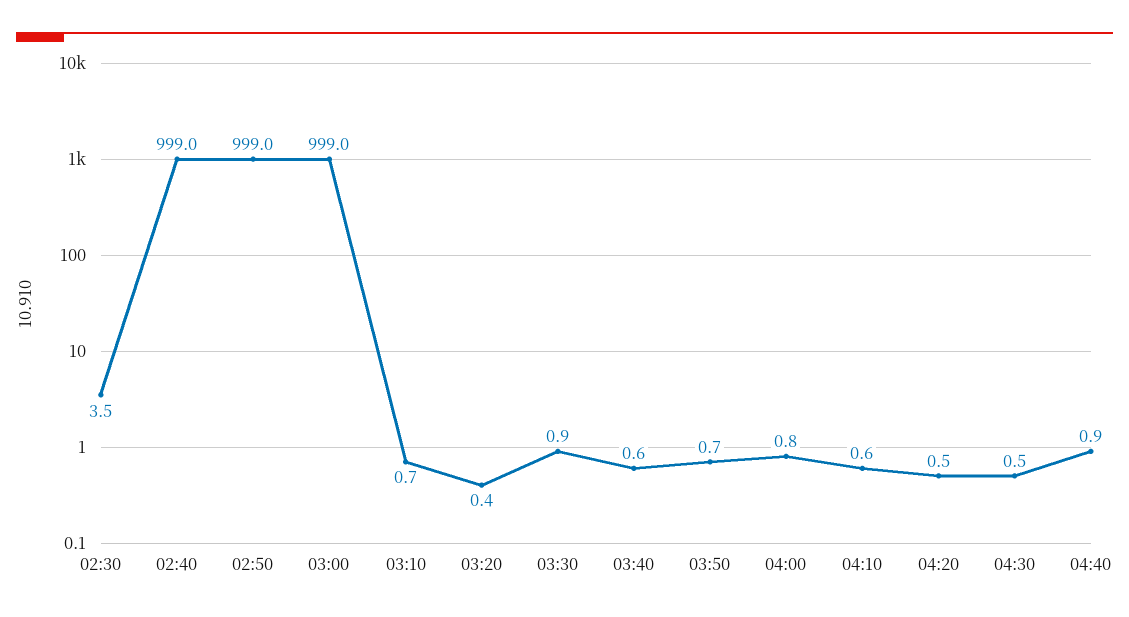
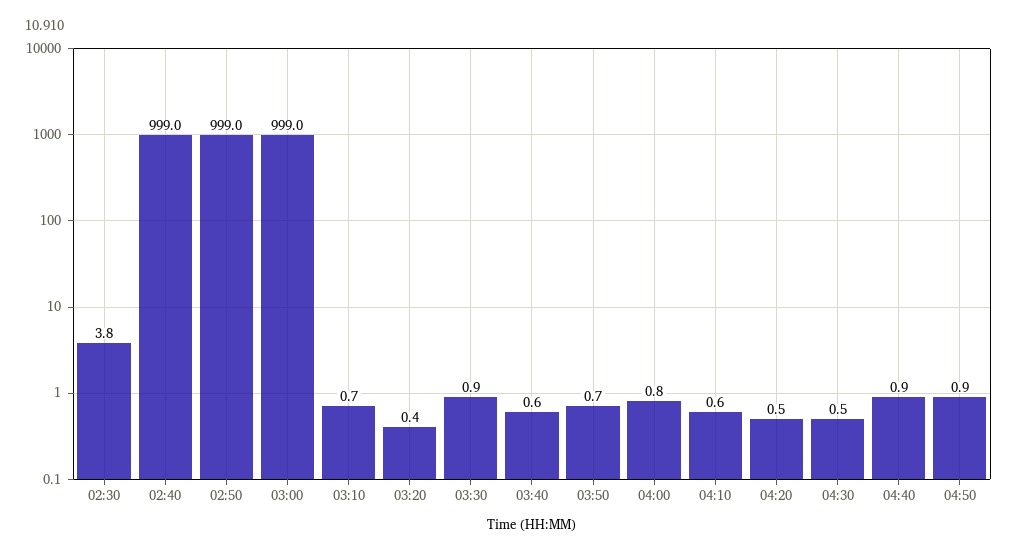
02:30: 3.5 -> 3.8
04:50: none -> 0.9

